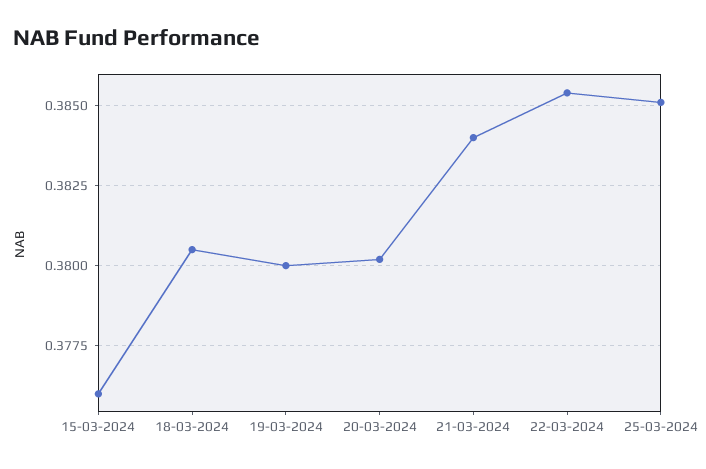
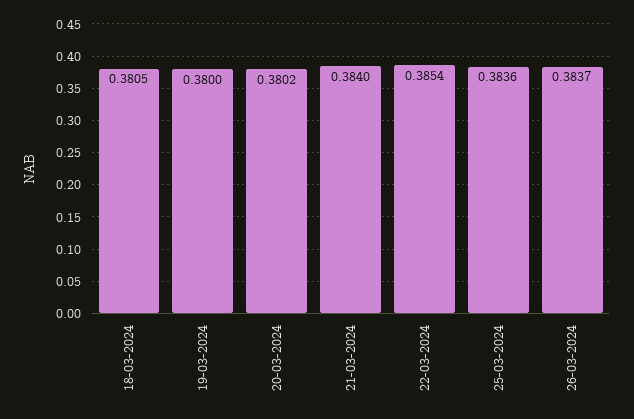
15-03-2024: 0.376 -> none
25-03-2024: 0.385 -> 0.3836
26-03-2024: none -> 0.3837

